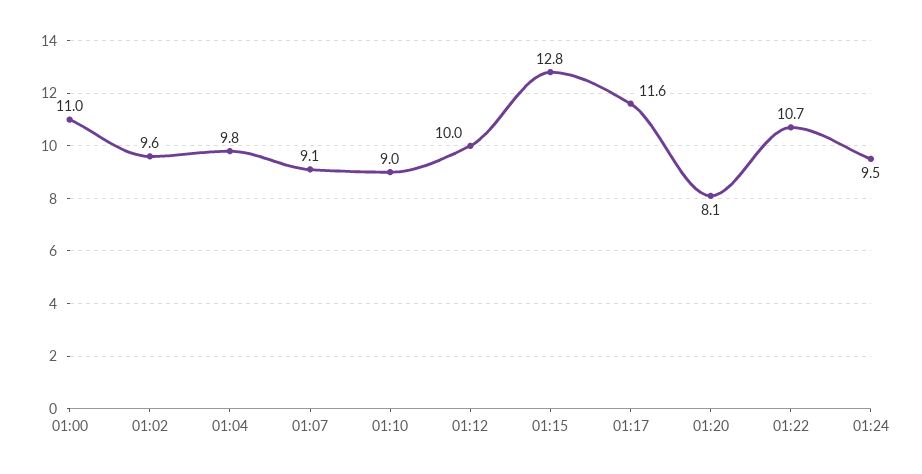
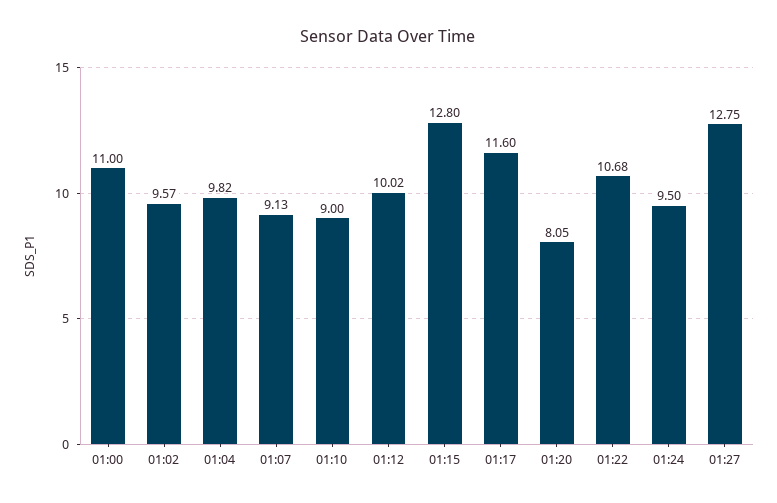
01:27: none -> 12.75

